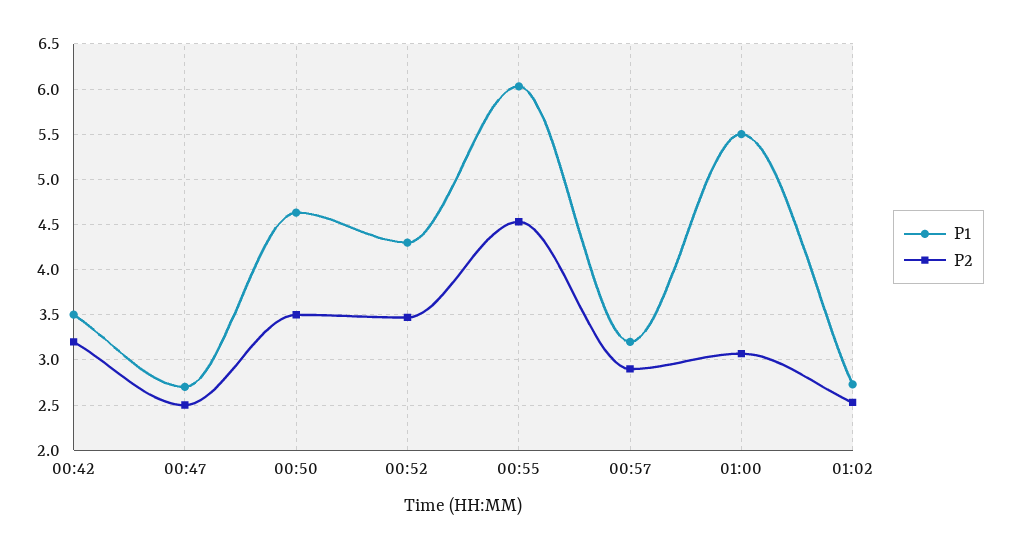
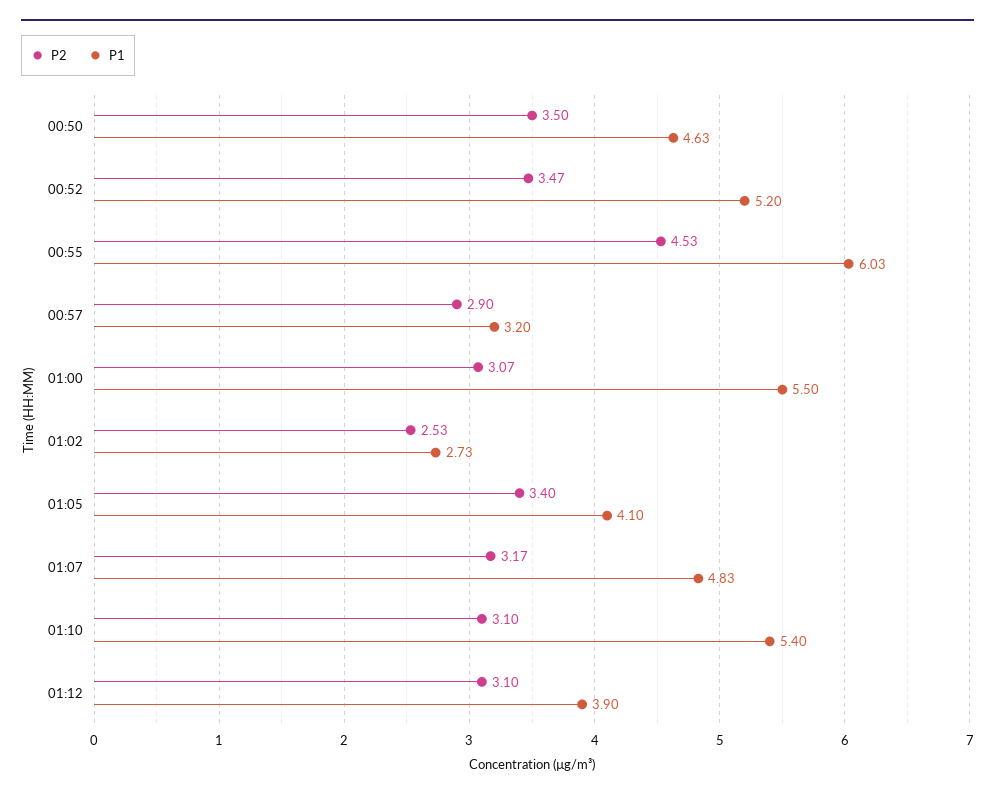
P1, 00:42: 3.5 -> none
P2, 00:42: 3.2 -> none
P1, 00:47: 2.7 -> none
P2, 00:47: 2.5 -> none
P1, 00:52: 4.3 -> 5.2
P2, 01:05: none -> 3.4
P1, 01:05: none -> 4.1
P2, 01:07: none -> 3.17
P1, 01:07: none -> 4.83
P2, 01:10: none -> 3.1
P1, 01:10: none -> 5.4
P2, 01:12: none -> 3.1
P1, 01:12: none -> 3.9

